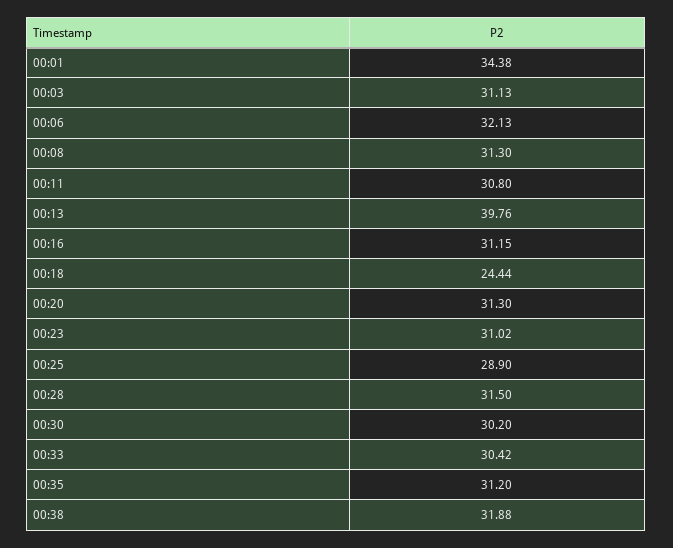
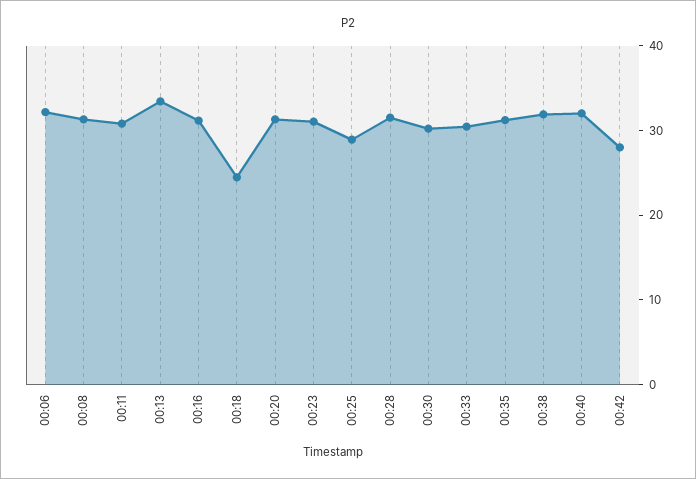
00:01: 34.38 -> none
00:03: 31.13 -> none
00:13: 39.76 -> 34
00:40: none -> 32
00:42: none -> 28

